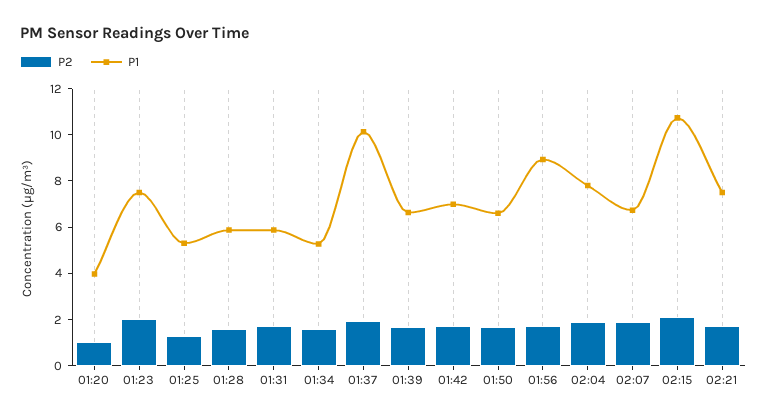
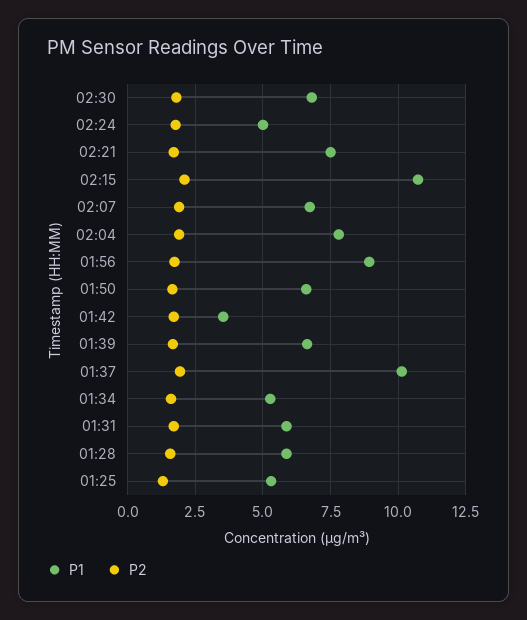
P2, 01:20: 1 -> none
P1, 01:20: 4 -> none
P2, 01:23: 2 -> none
P1, 01:23: 7.5 -> none
P1, 01:42: 7 -> 3.5
P1, 02:30: none -> 6.75
P2, 02:30: none -> 1.75
P1, 02:24: none -> 5
P2, 02:24: none -> 1.75

